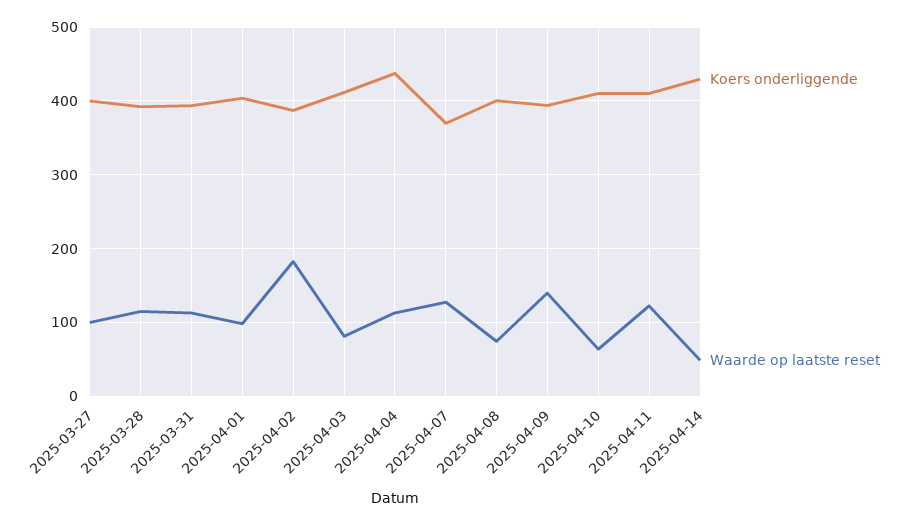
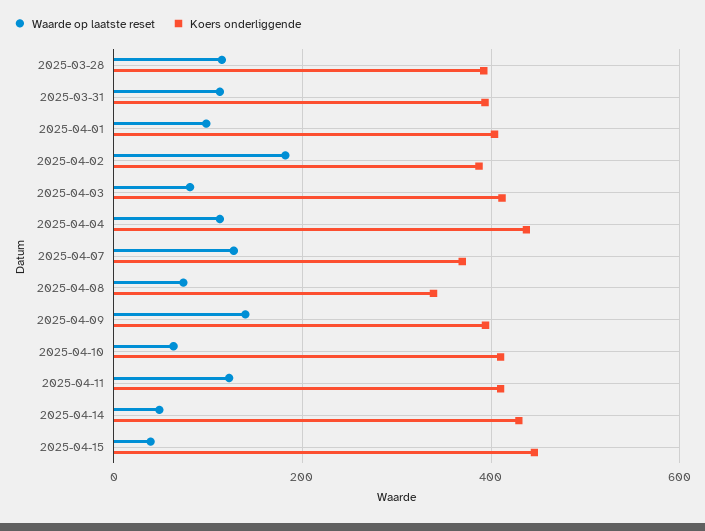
Koers onderliggende, 2025-03-27: 400 -> none
Waarde op laatste reset, 2025-03-27: 100 -> none
Koers onderliggende, 2025-04-08: 400 -> 340
Waarde op laatste reset, 2025-04-15: none -> 40
Koers onderliggende, 2025-04-15: none -> 440

